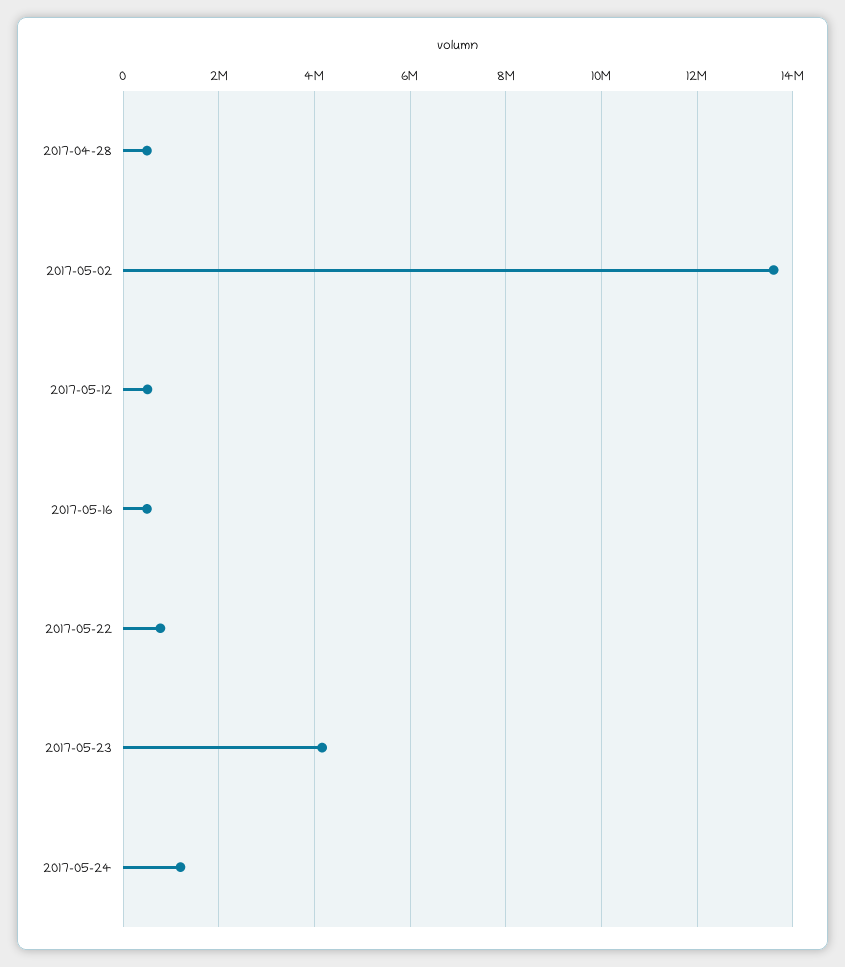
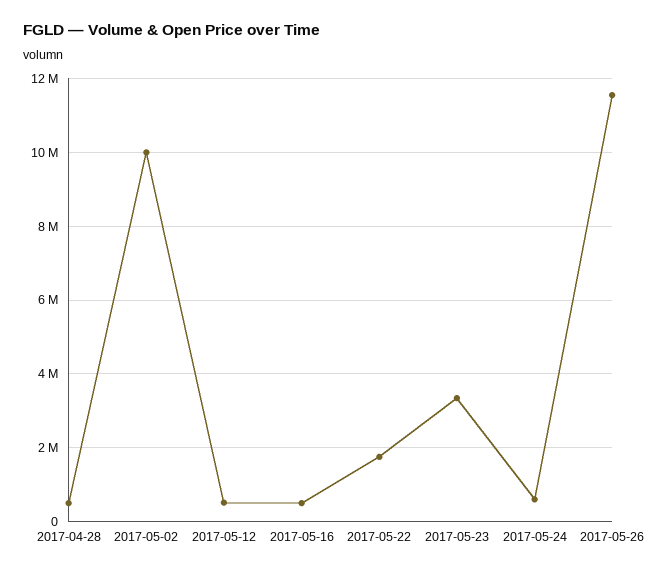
2017-05-02: 13600000 -> 10000000
2017-05-22: 800000 -> 1800000
2017-05-23: 4200000 -> 3400000
2017-05-24: 1200000 -> 600000
2017-05-26: none -> 11600000

